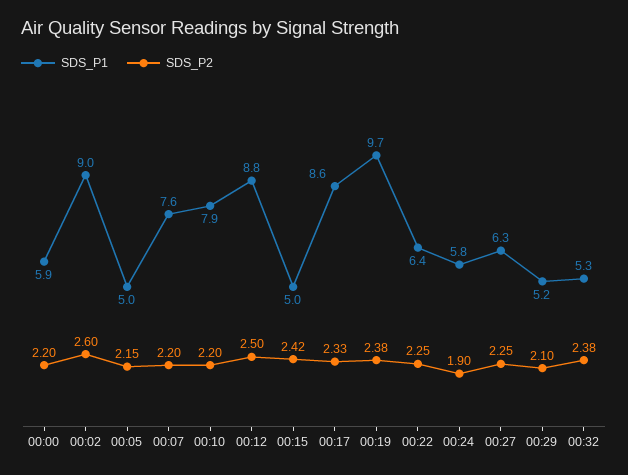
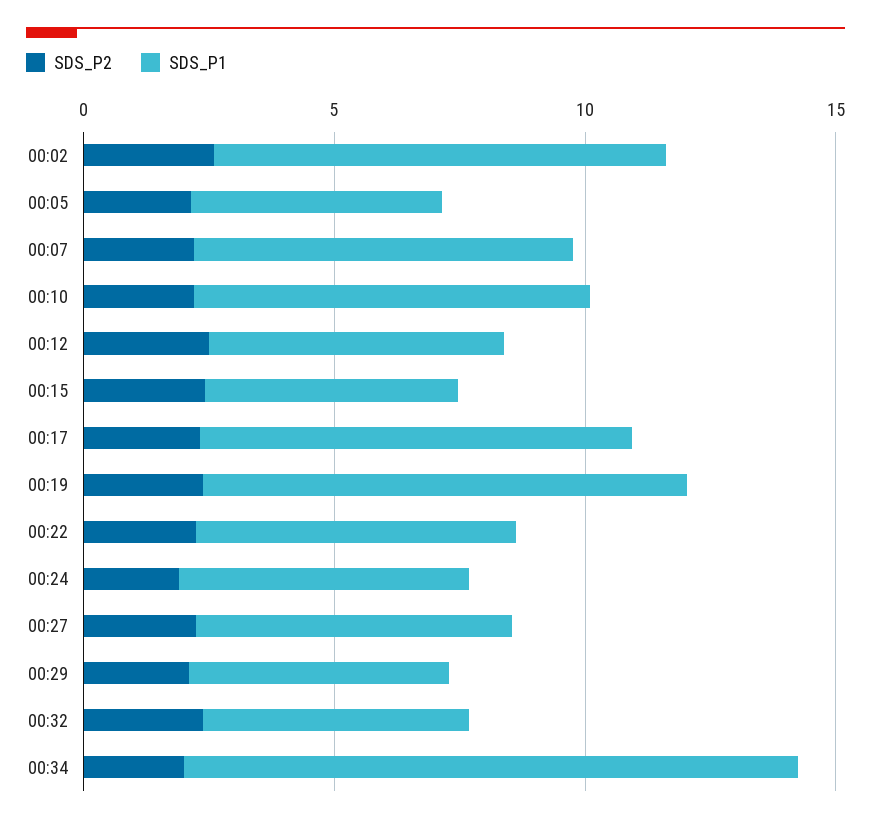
SDS_P1, 00:00: 5.9 -> none
SDS_P2, 00:00: 2.2 -> none
SDS_P1, 00:12: 8.8 -> 6
SDS_P2, 00:34: none -> 2
SDS_P1, 00:34: none -> 12

